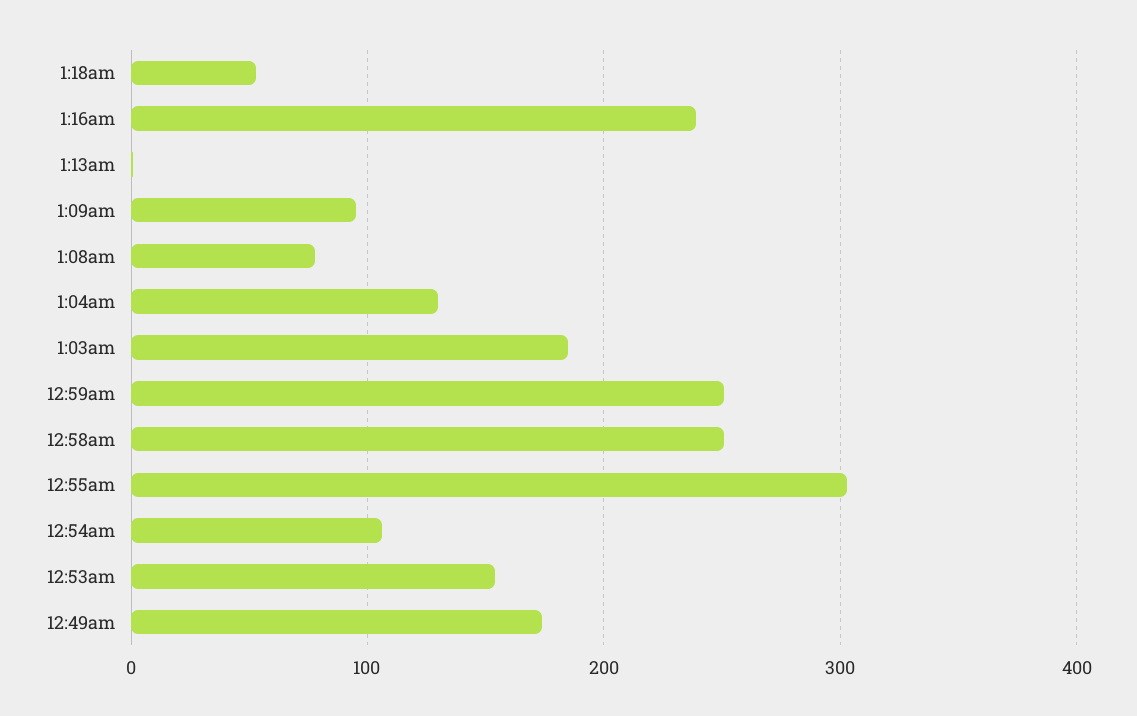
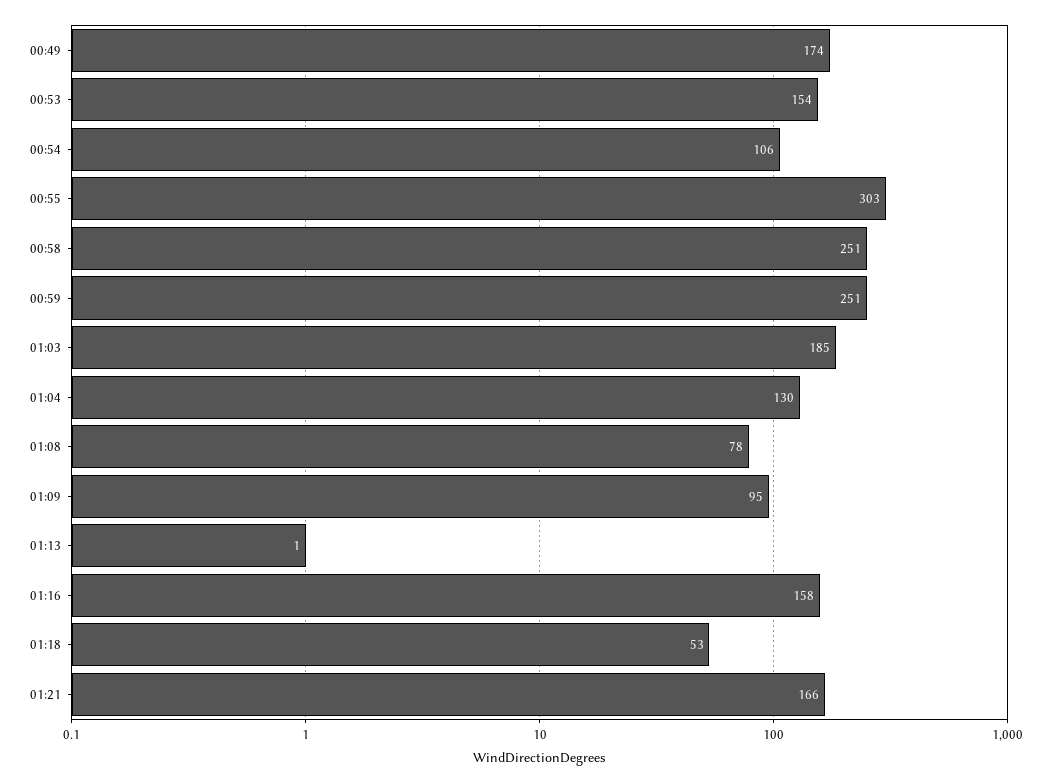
1:16am: 240 -> 158
01:21: none -> 166

